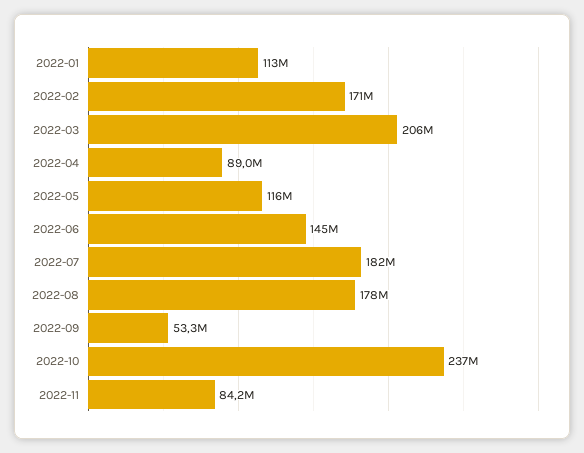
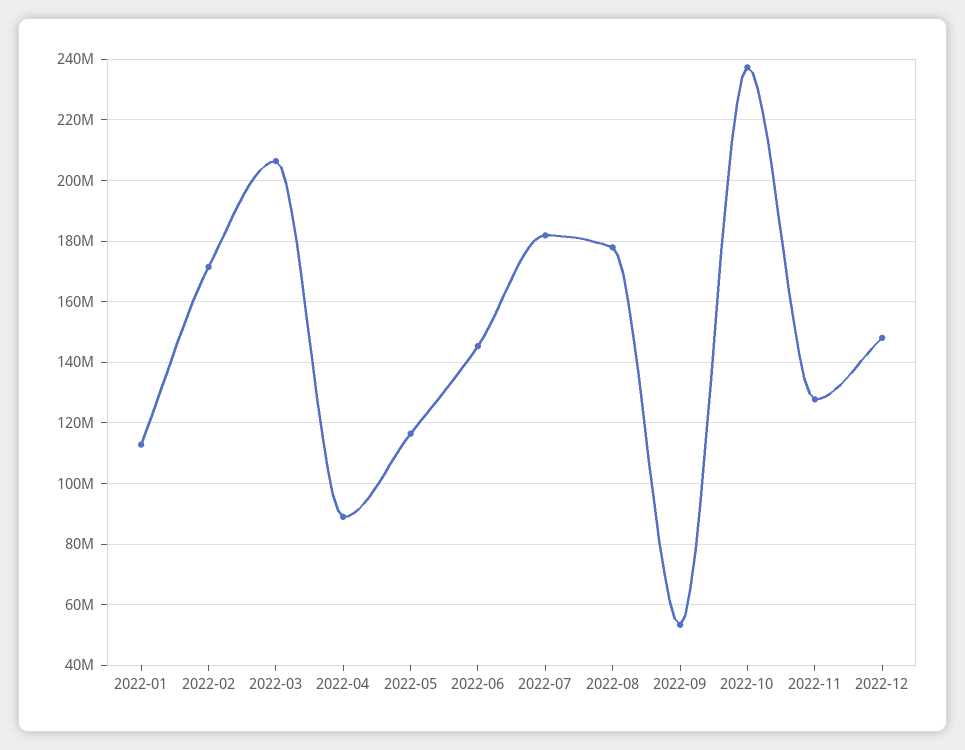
2022-11: 84200000 -> 128000000
2022-12: none -> 148000000

